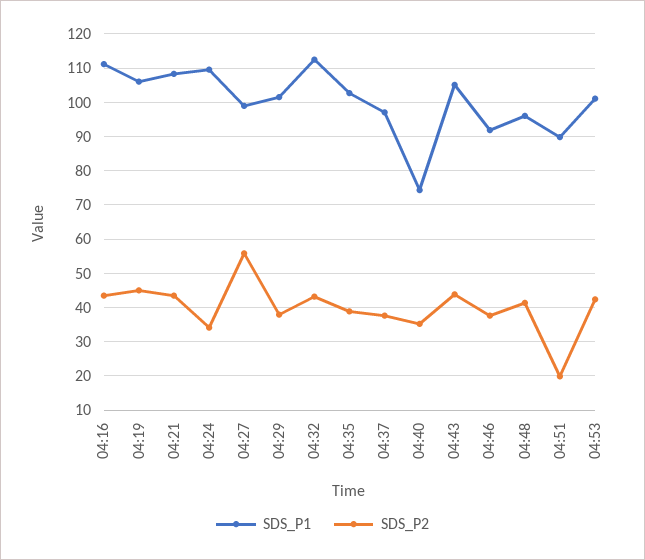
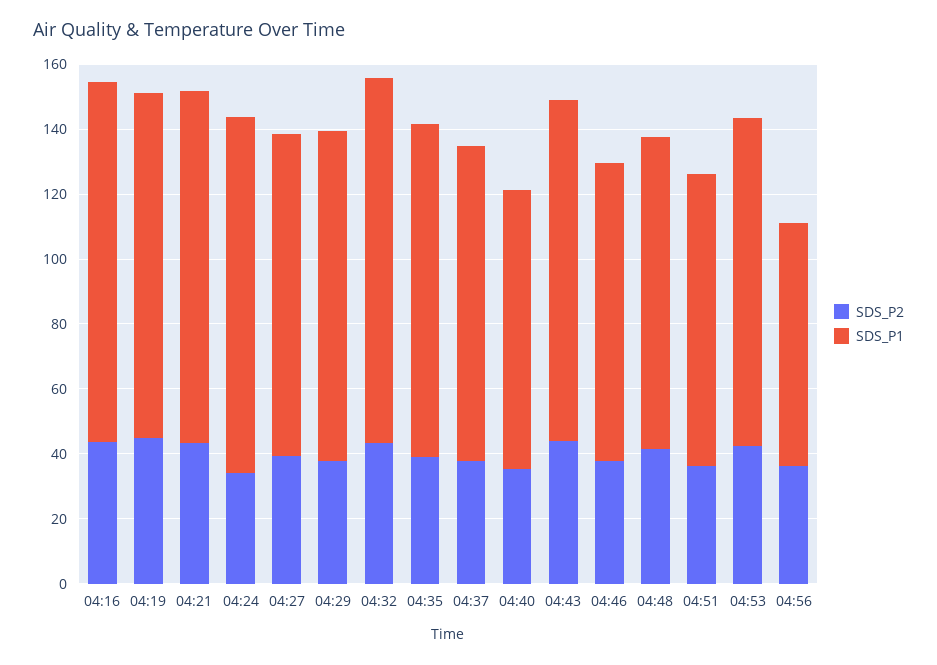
SDS_P2, 04:27: 56 -> 40
SDS_P1, 04:40: 74 -> 85
SDS_P2, 04:51: 20 -> 35
SDS_P2, 04:56: none -> 35
SDS_P1, 04:56: none -> 75

